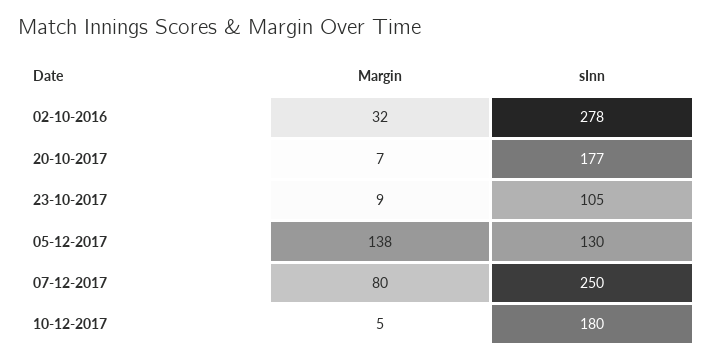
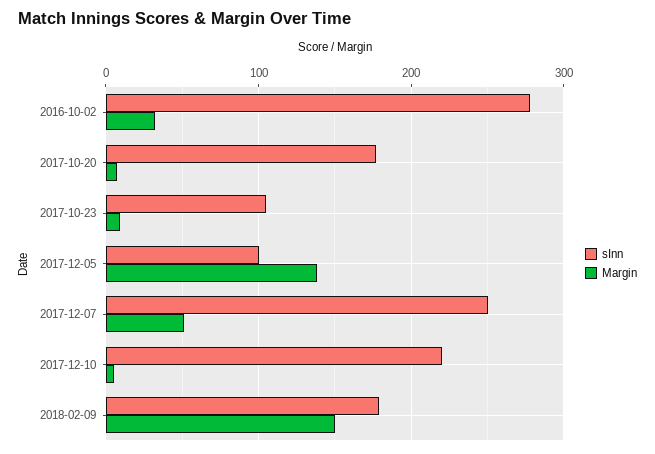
sInn, 05-12-2017: 130 -> 100
Margin, 07-12-2017: 80 -> 50
sInn, 10-12-2017: 180 -> 220
sInn, 2018-02-09: none -> 180
Margin, 2018-02-09: none -> 150

